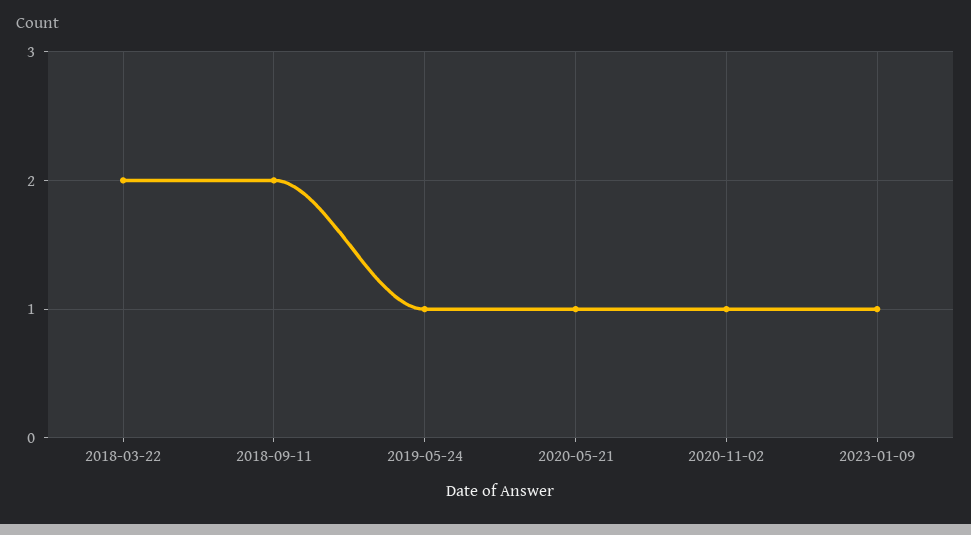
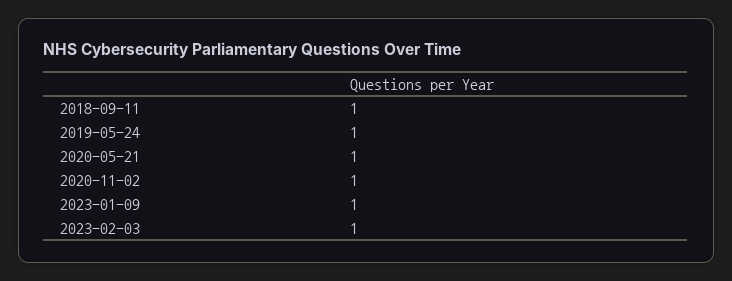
2018-03-22: 2 -> none
2018-09-11: 2 -> 1
2023-02-03: none -> 1

